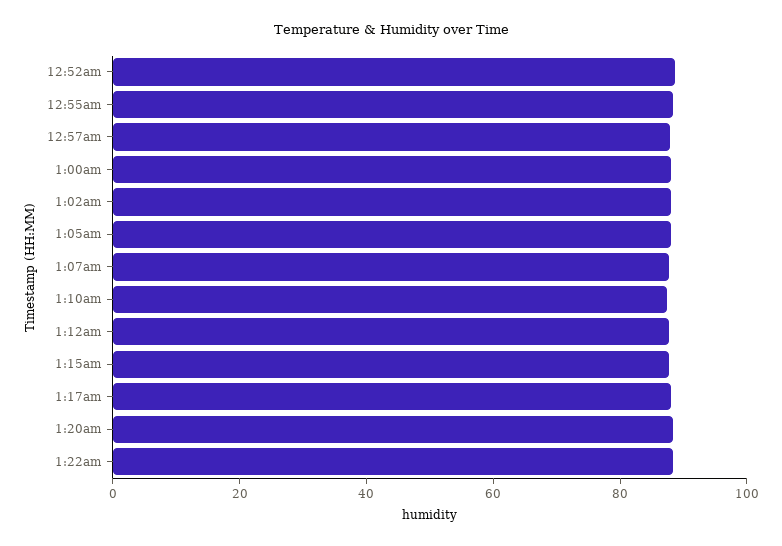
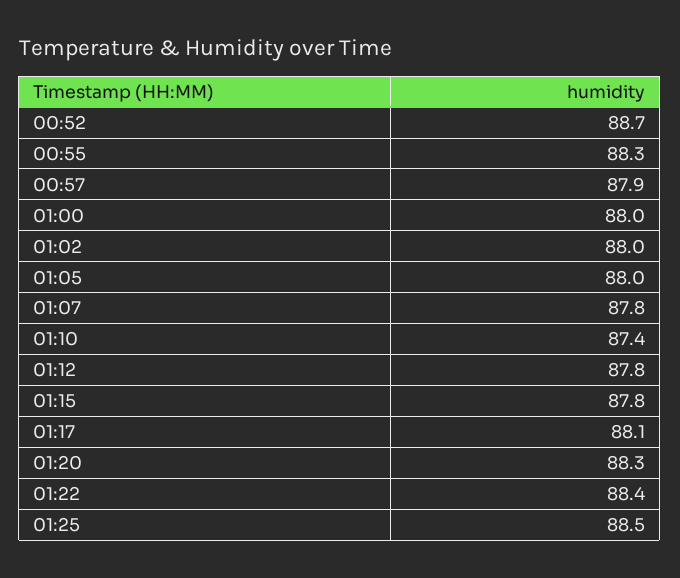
01:25: none -> 88.5

